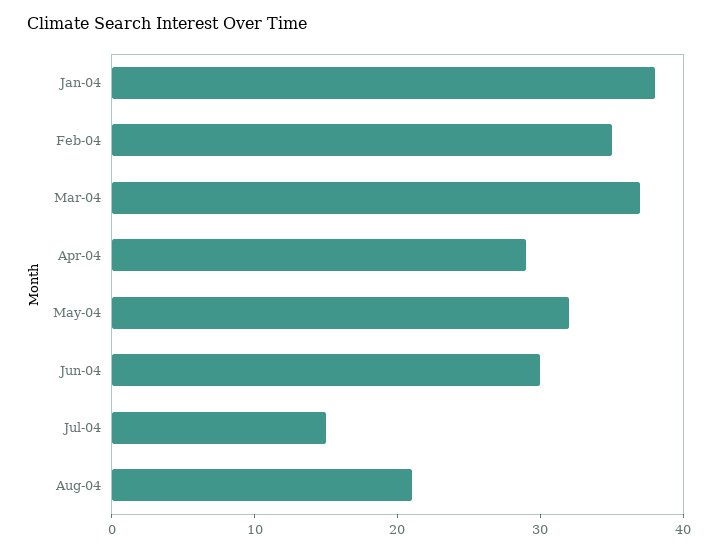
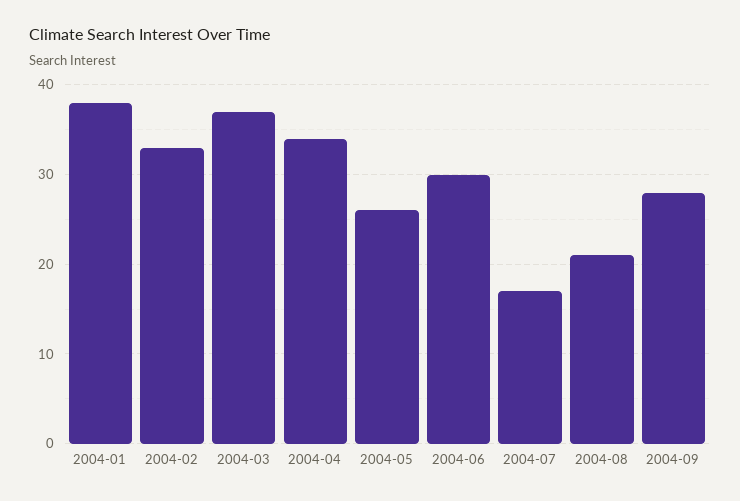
Feb-04: 35 -> 33
Apr-04: 29 -> 34
May-04: 32 -> 26
Jul-04: 15 -> 17
2004-09: none -> 28

